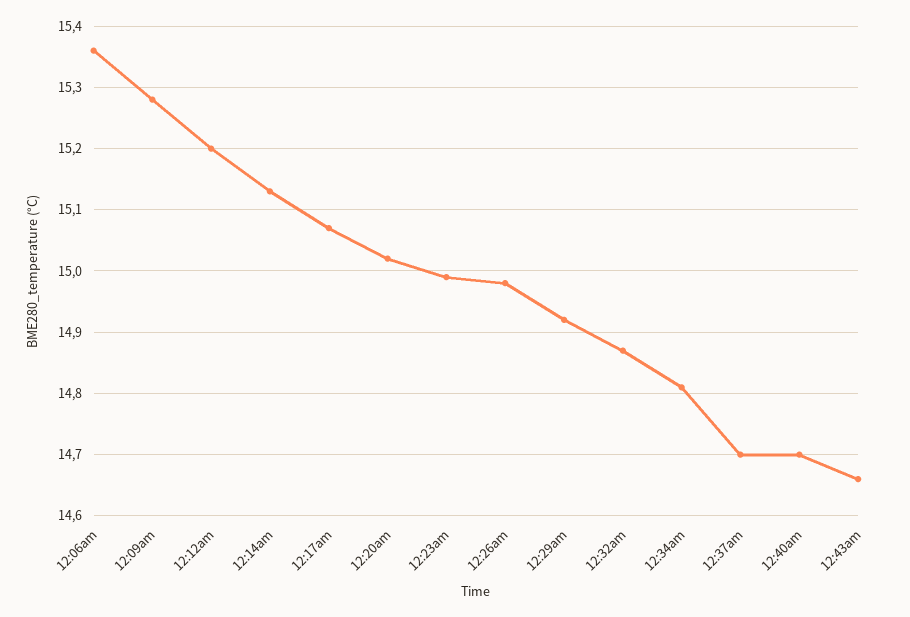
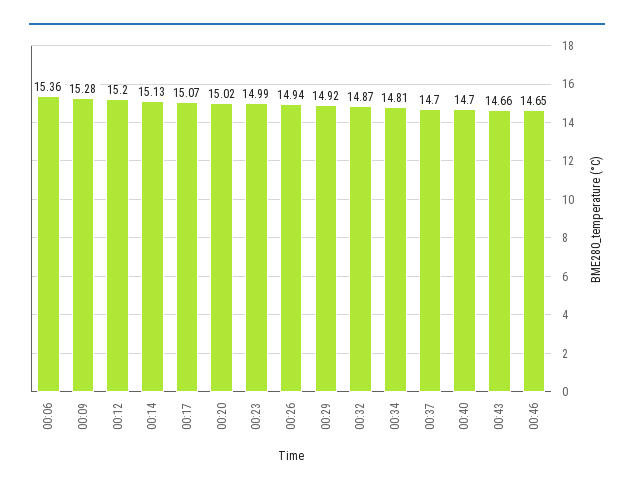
12:26am: 14.98 -> 14.94
00:46: none -> 14.65

